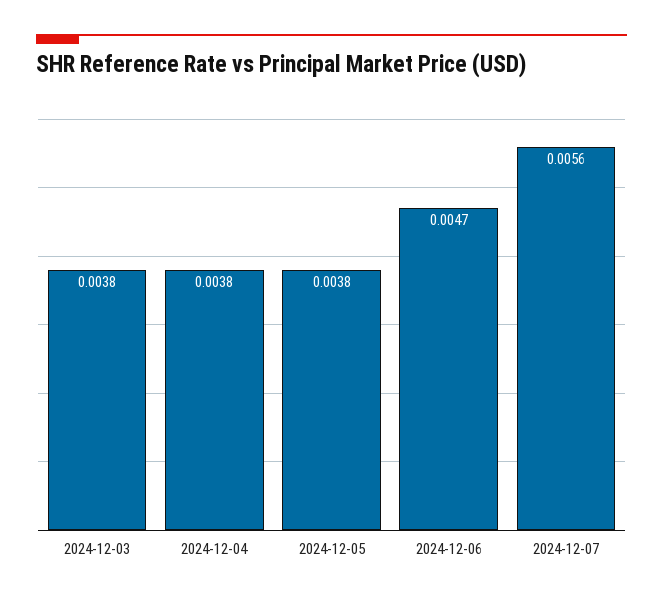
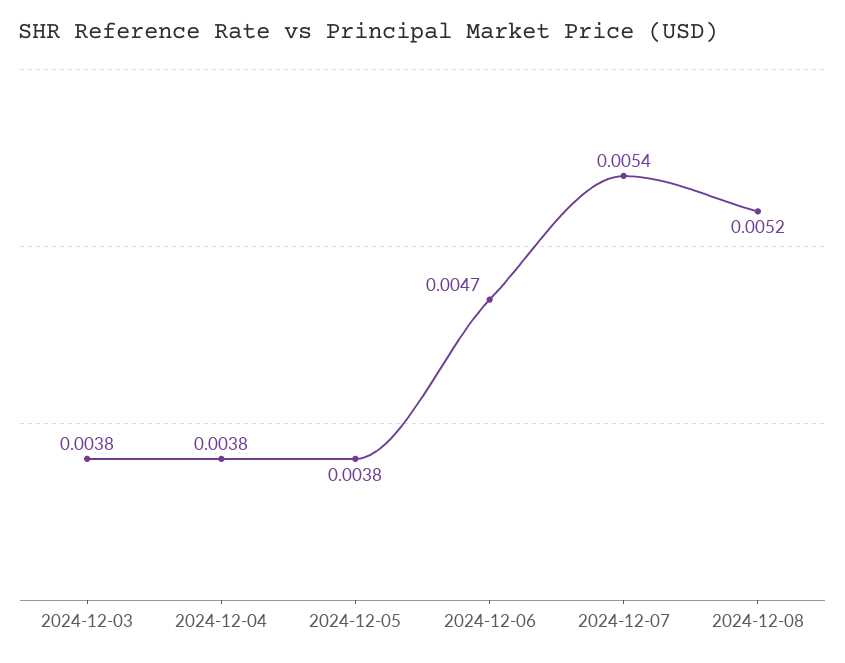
2024-12-07: 0.0056 -> 0.0054
2024-12-08: none -> 0.0052

